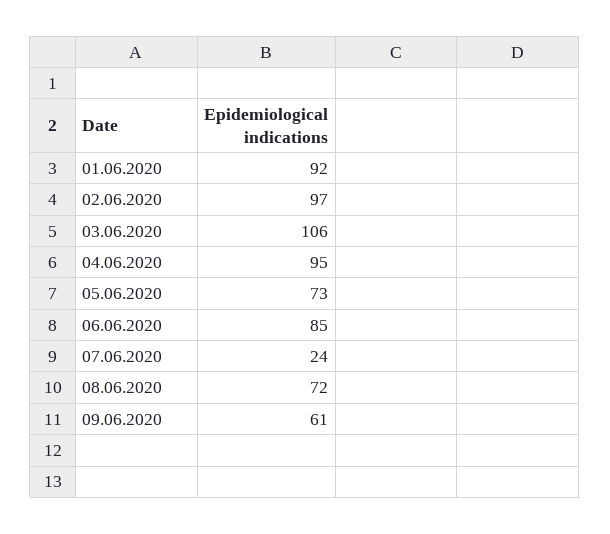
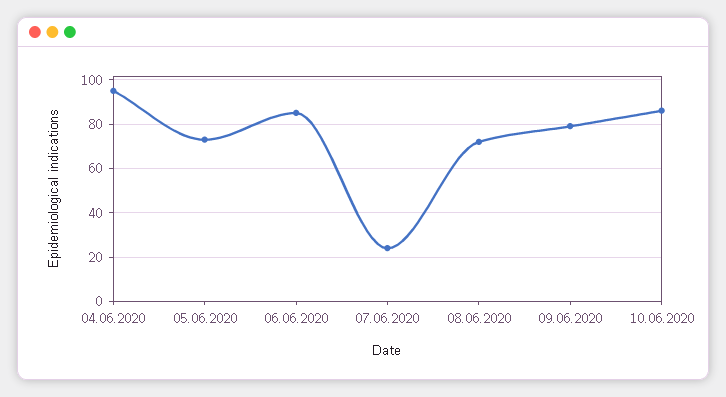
01.06.2020: 92 -> none
02.06.2020: 97 -> none
03.06.2020: 106 -> none
09.06.2020: 61 -> 80
10.06.2020: none -> 85

